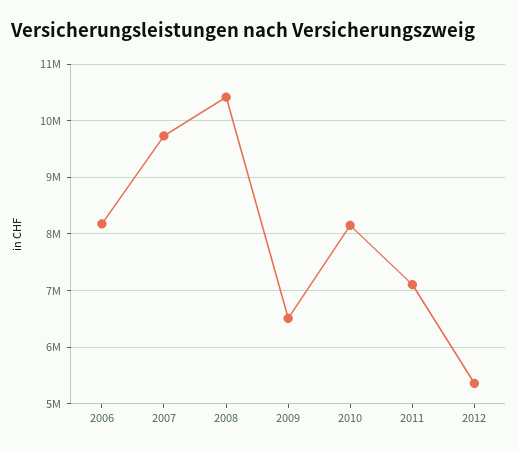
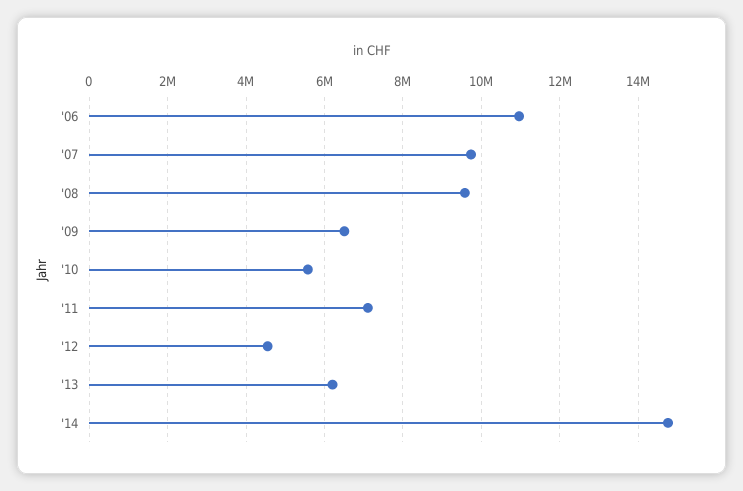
2006: 8200000 -> 11000000
2008: 10400000 -> 9600000
2010: 8200000 -> 5600000
2012: 5400000 -> 4600000
'13: none -> 6200000
'14: none -> 14800000

